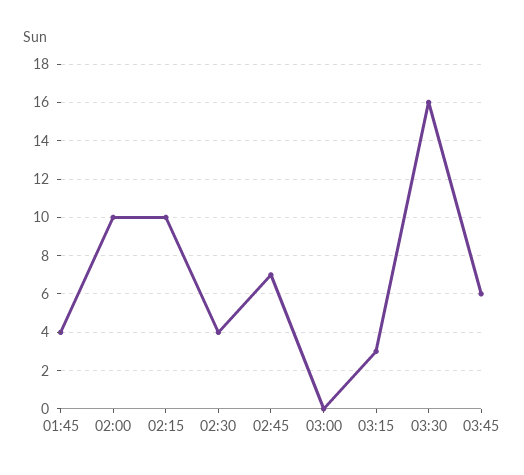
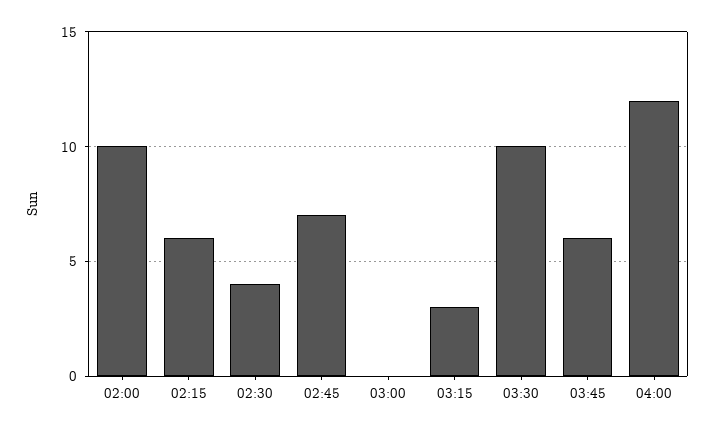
01:45: 4 -> none
02:15: 10 -> 6
03:30: 16 -> 10
04:00: none -> 12

